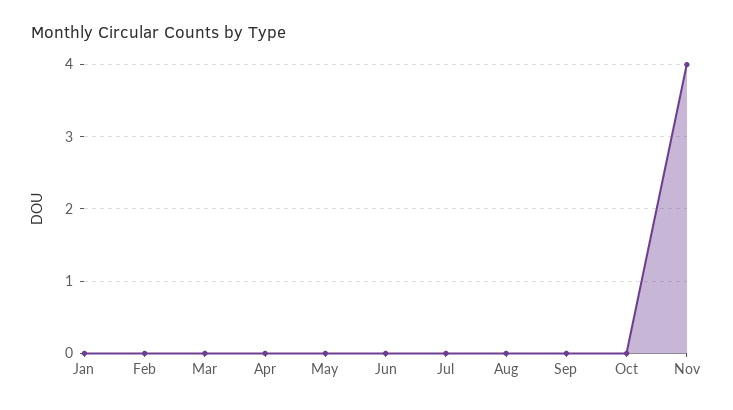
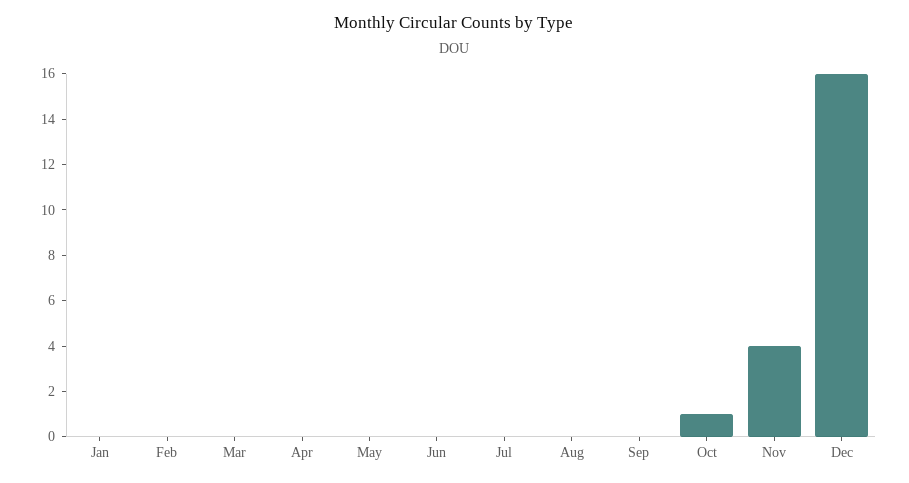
Oct: 0 -> 1
Dec: none -> 16

